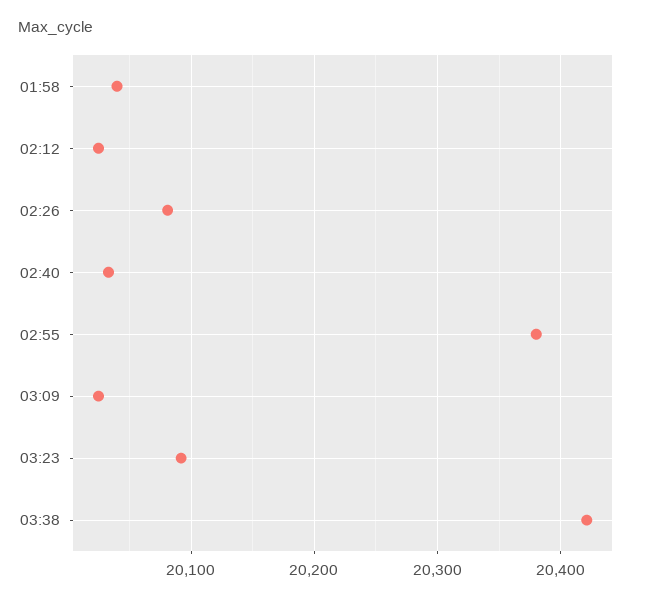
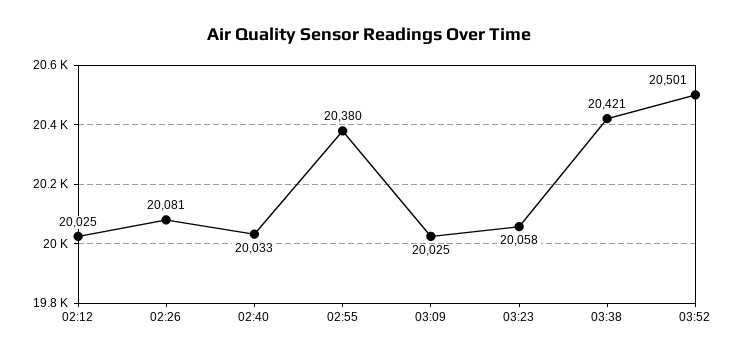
01:58: 20040 -> none
03:23: 20090 -> 20058
03:52: none -> 20501

